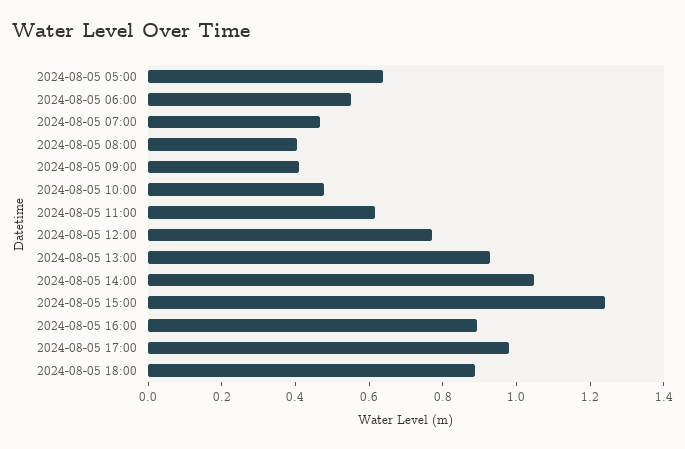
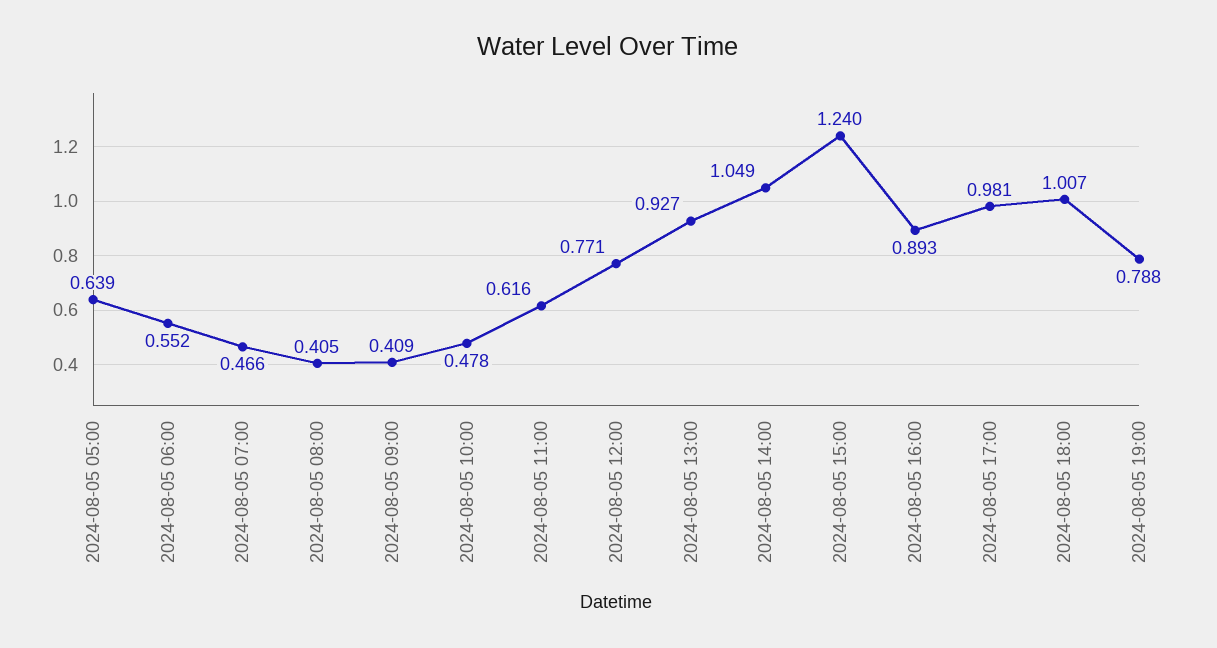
2024-08-05 18:00: 0.9 -> 1.007
2024-08-05 19:00: none -> 0.788

